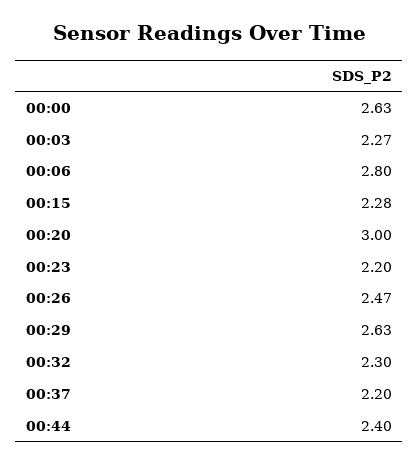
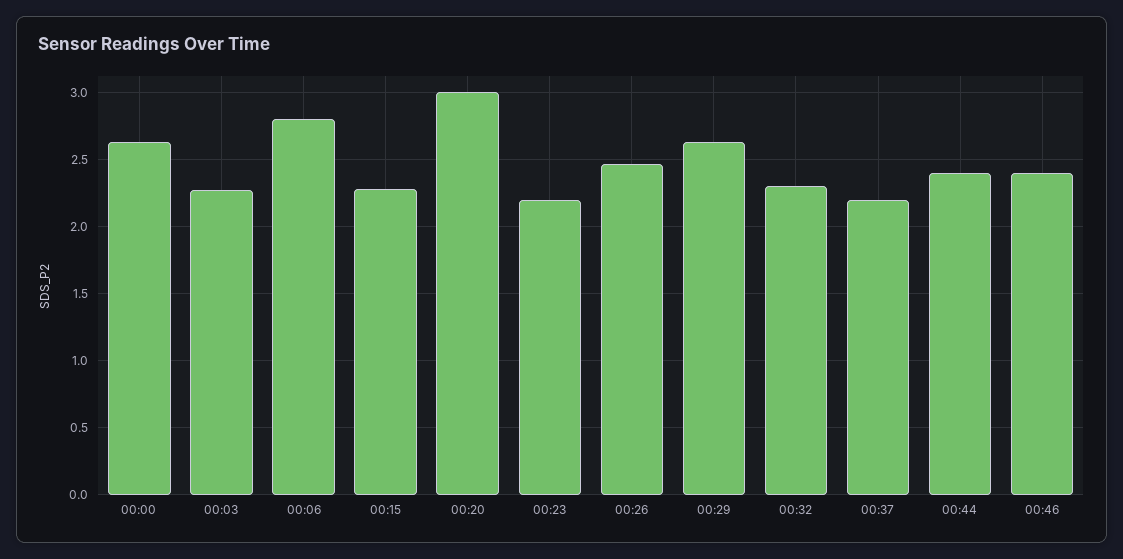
00:46: none -> 2.4

